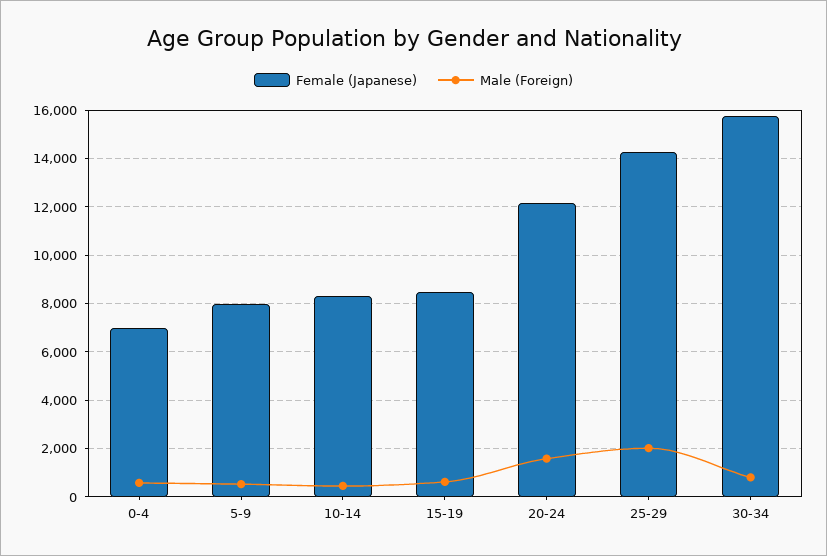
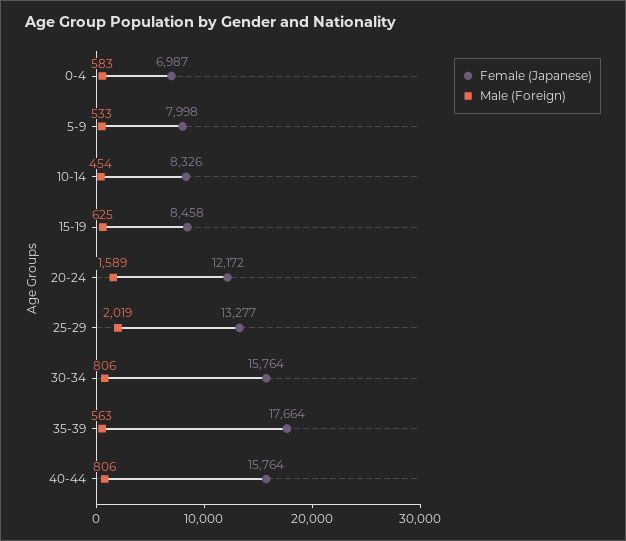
Female (Japanese), 25-29: 14250 -> 13277
Female (Japanese), 35-39: none -> 17664
Male (Foreign), 35-39: none -> 563
Female (Japanese), 40-44: none -> 15764
Male (Foreign), 40-44: none -> 806

